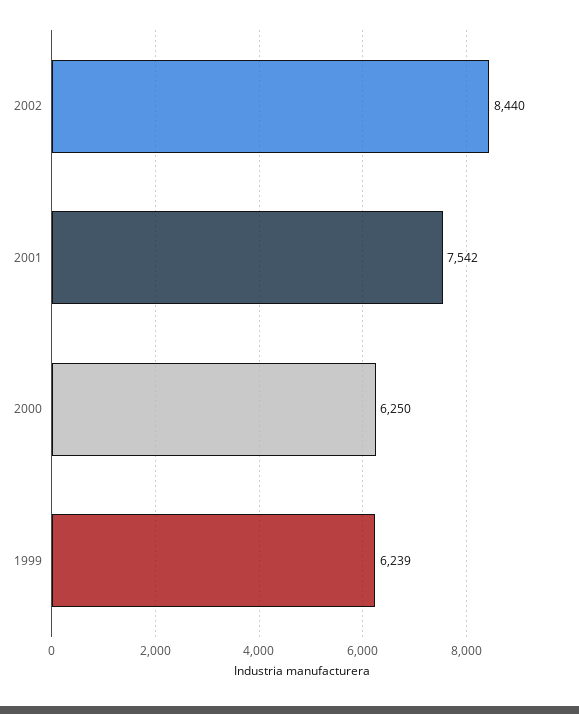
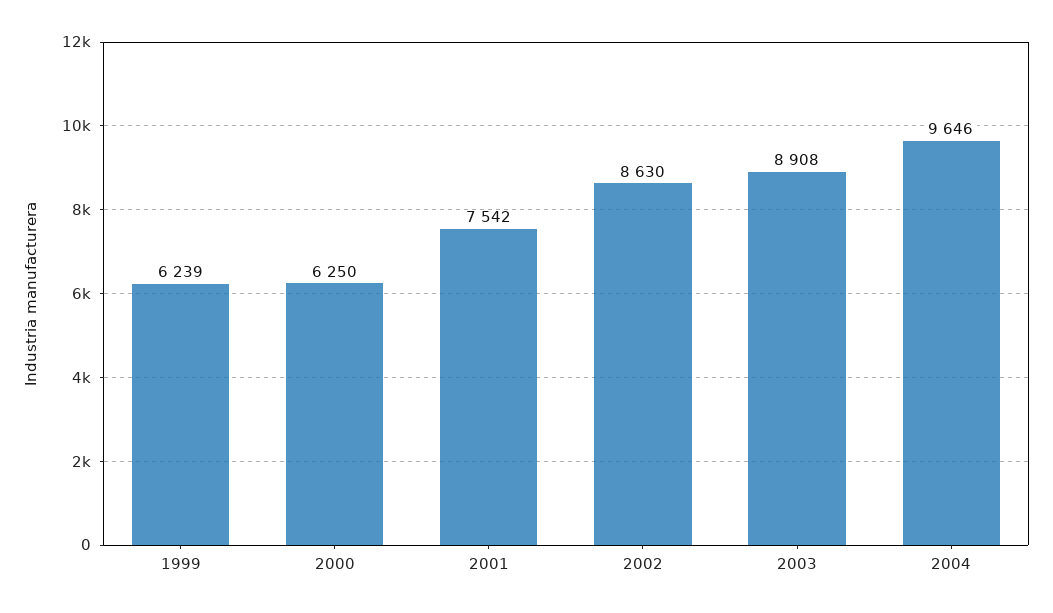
2002: 8440 -> 8630
2003: none -> 8908
2004: none -> 9646

